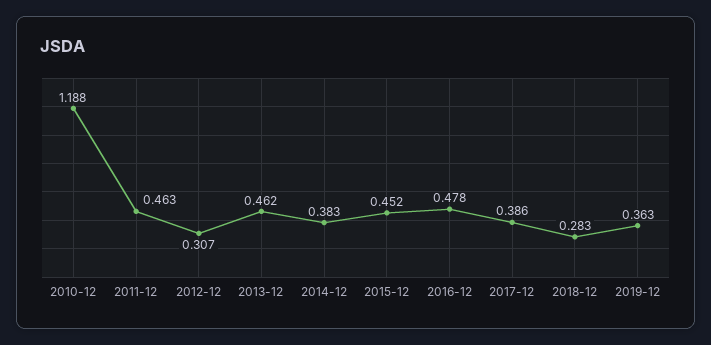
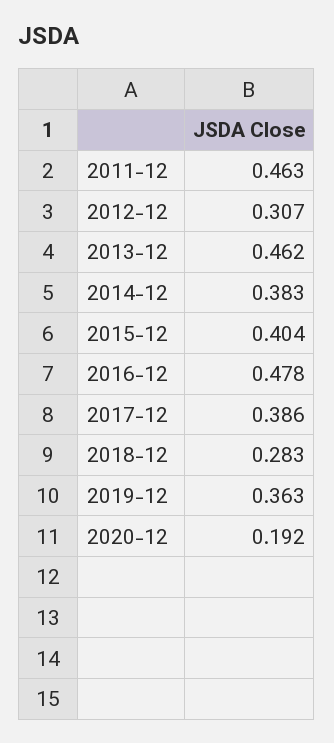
2010-12: 1.188 -> none
2015-12: 0.452 -> 0.404
2020-12: none -> 0.192

